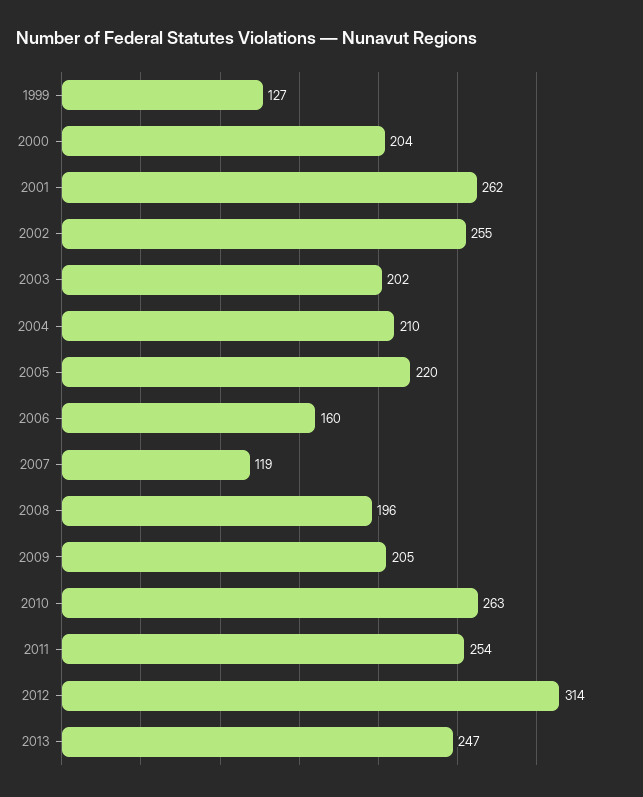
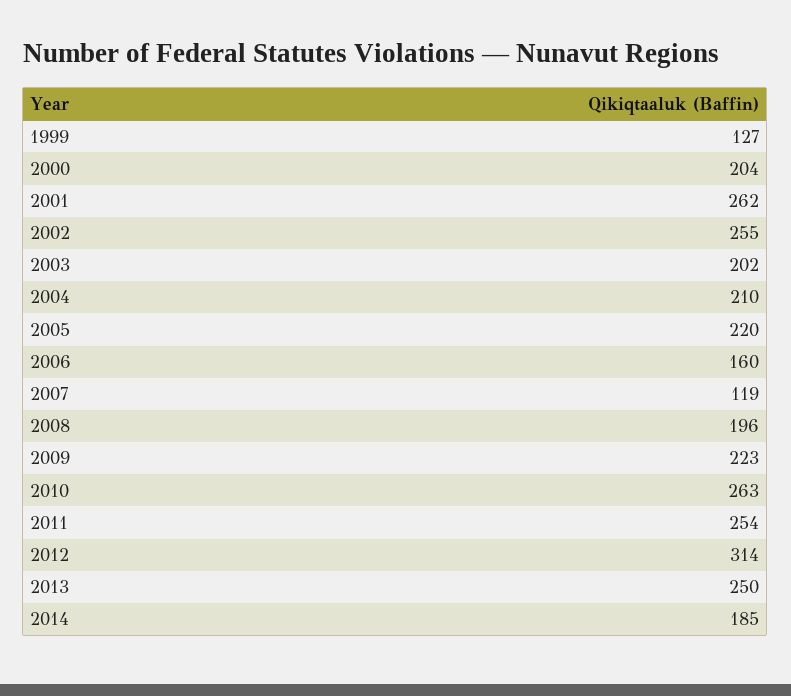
2009: 205 -> 223
2013: 247 -> 250
2014: none -> 185

